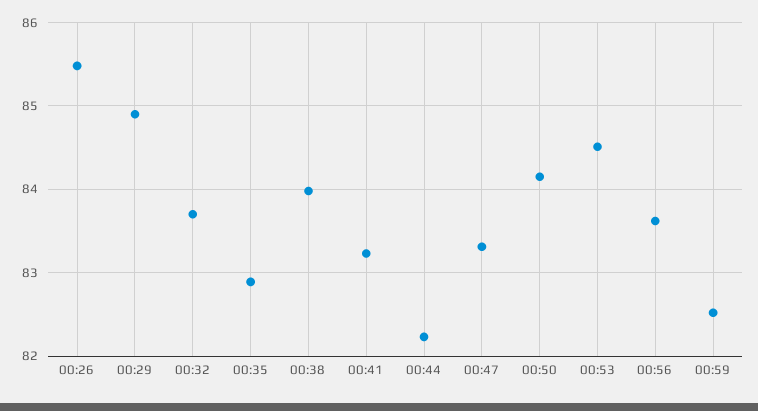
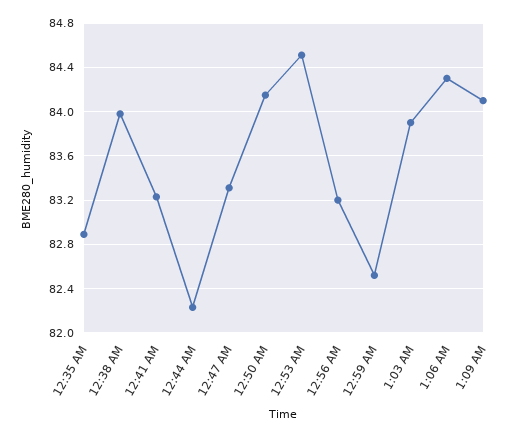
00:26: 85.5 -> none
00:29: 84.9 -> none
00:32: 83.7 -> none
00:56: 83.6 -> 83.2
1:03 AM: none -> 83.9
1:06 AM: none -> 84.3
1:09 AM: none -> 84.1

